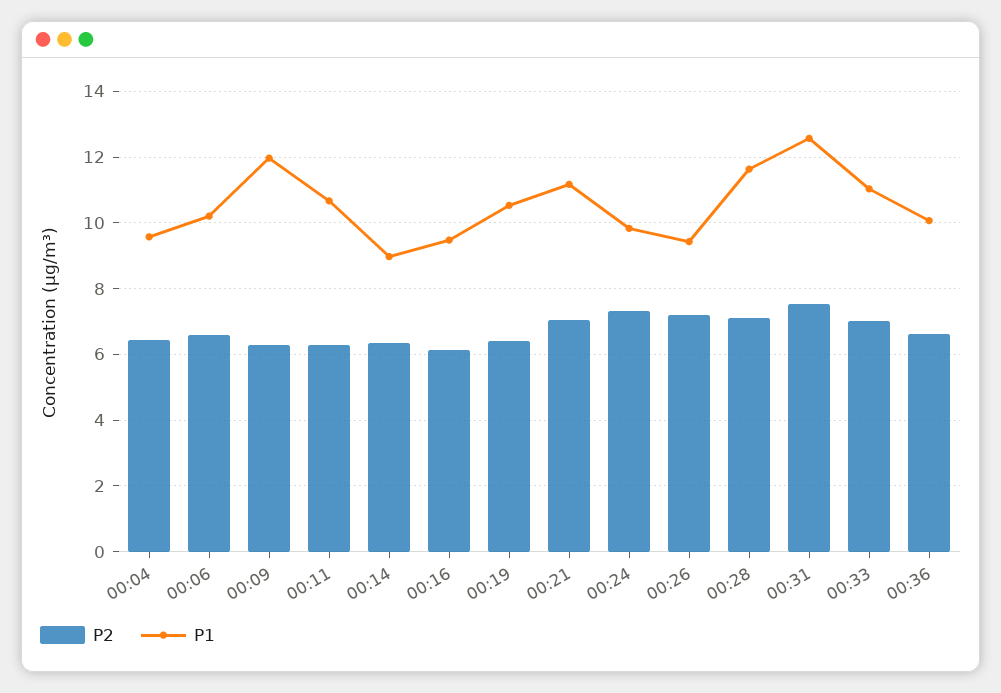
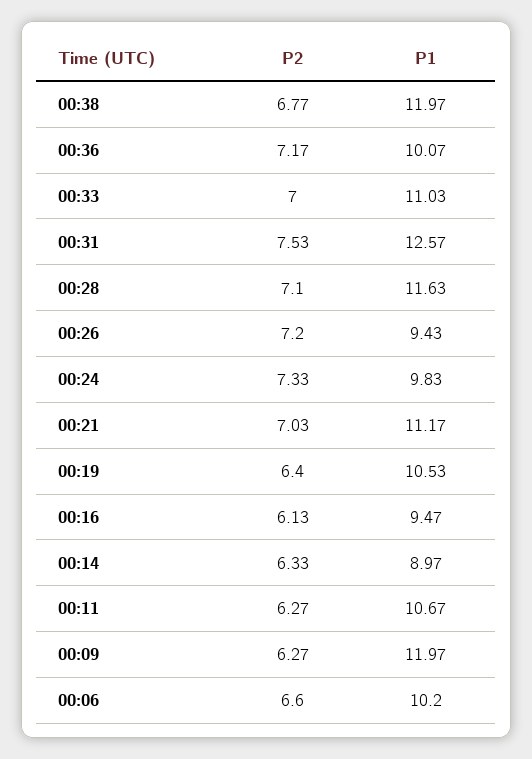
P2, 00:04: 6.4 -> none
P1, 00:04: 9.6 -> none
P2, 00:36: 6.6 -> 7.17
P2, 00:38: none -> 6.77
P1, 00:38: none -> 11.97

